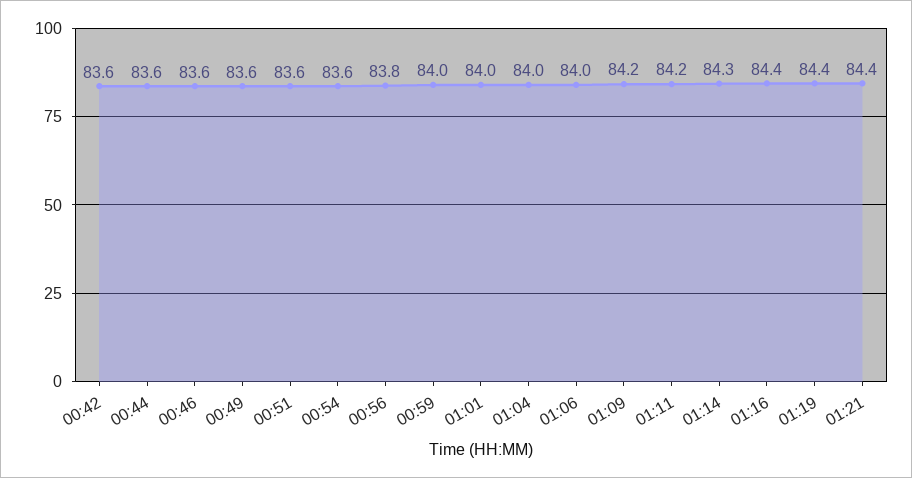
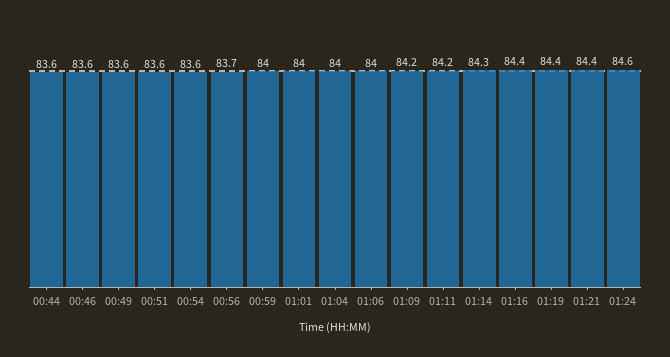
00:42: 83.6 -> none
00:56: 83.8 -> 83.7
01:24: none -> 84.6

